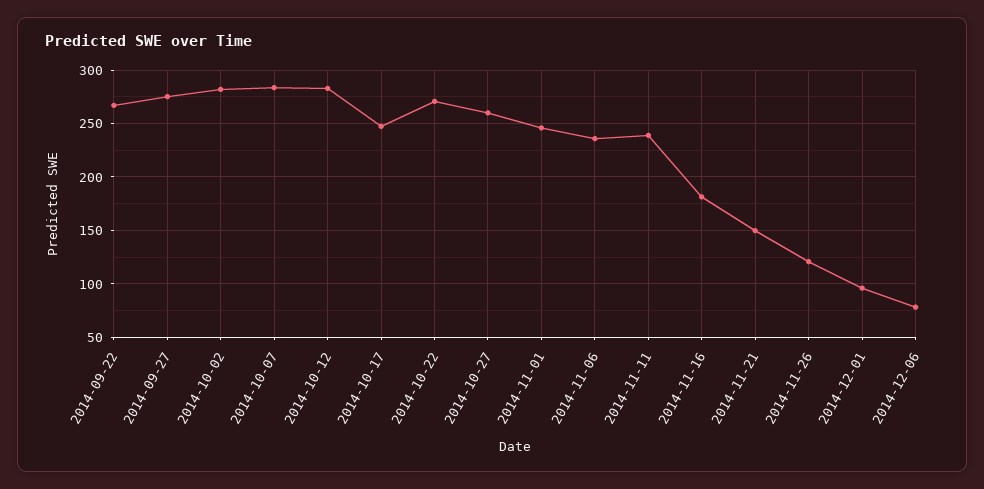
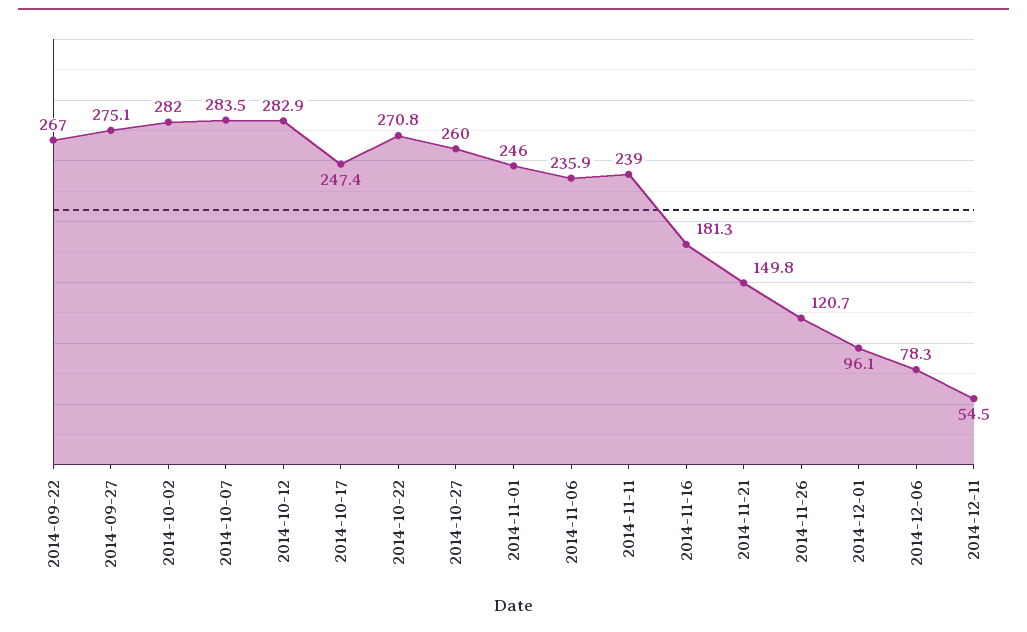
2014-12-11: none -> 54.5

